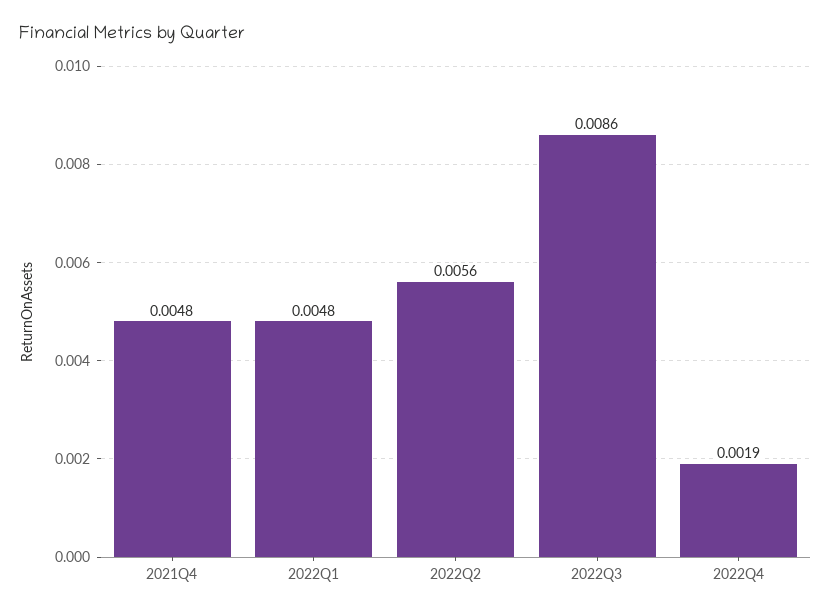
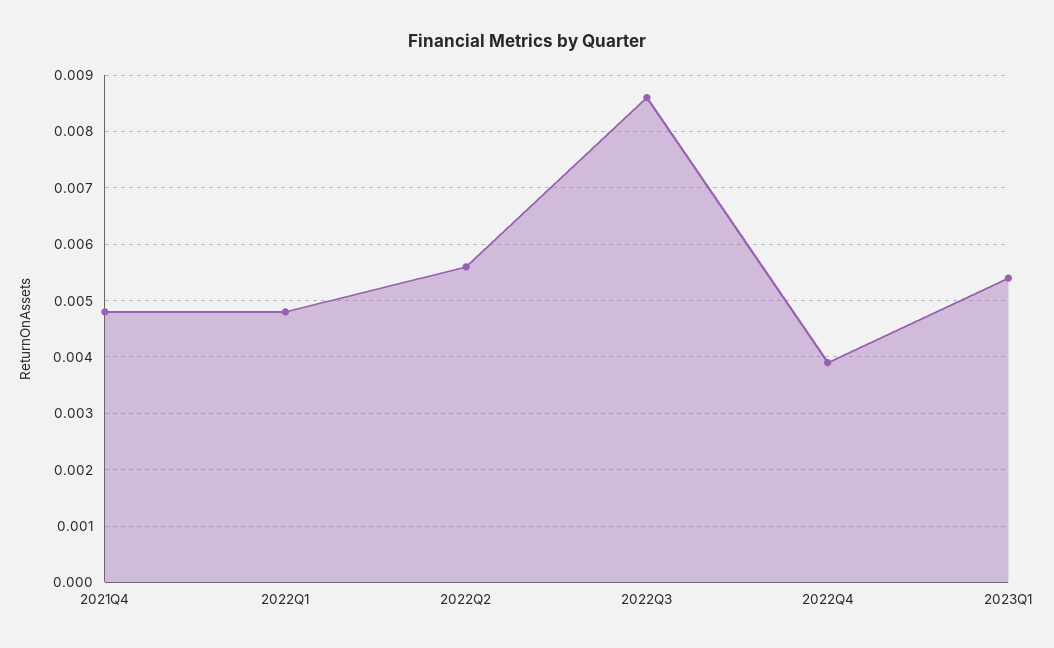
2022Q4: 0.0019 -> 0.004
2023Q1: none -> 0.0055

